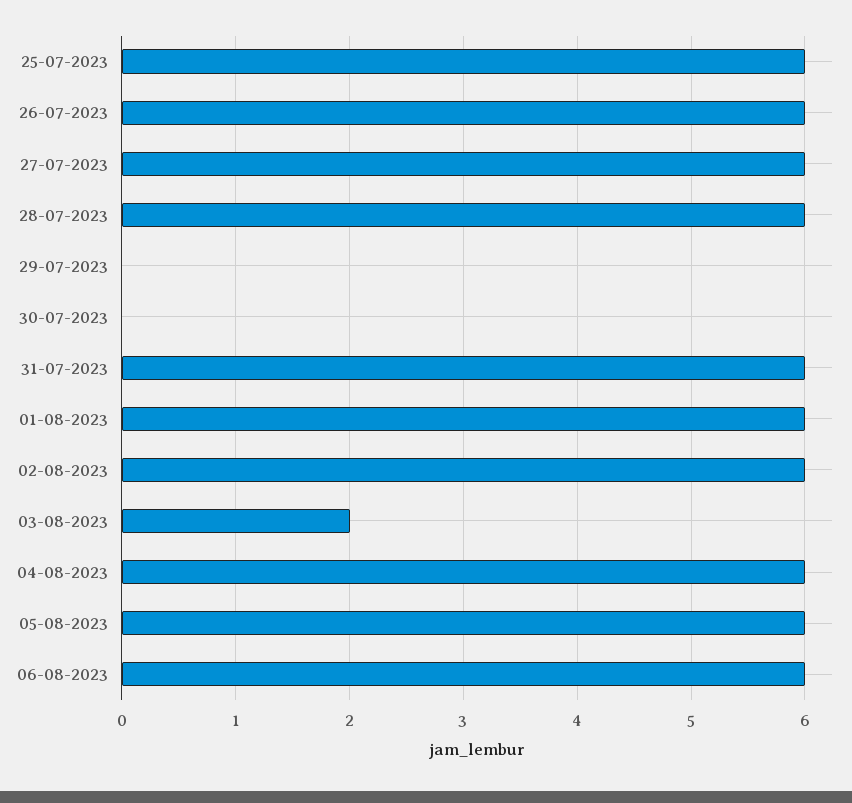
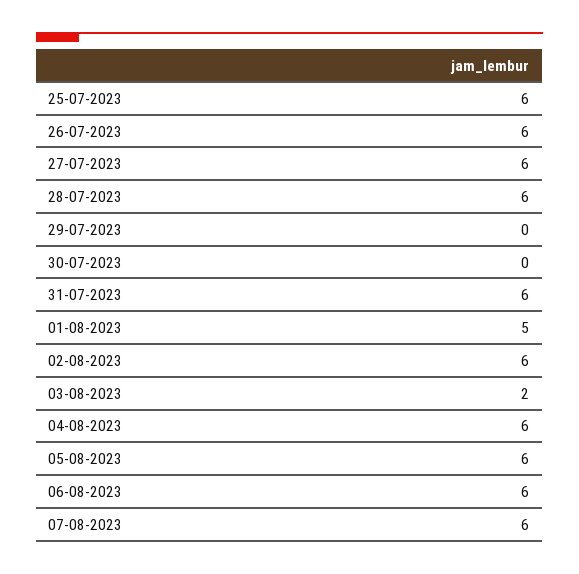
01-08-2023: 6 -> 5
07-08-2023: none -> 6

